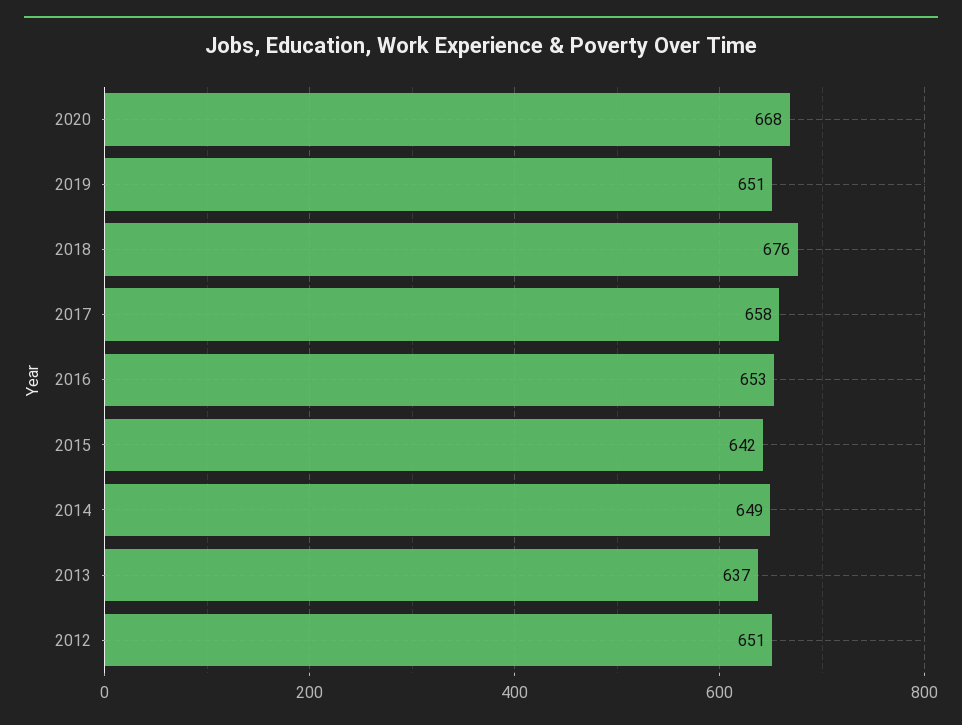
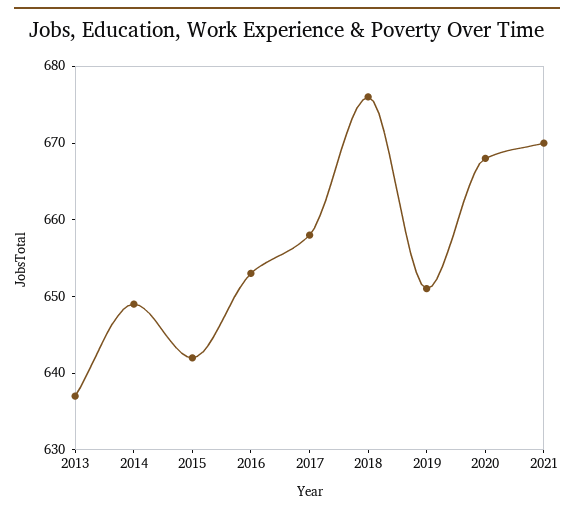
2012: 651 -> none
2021: none -> 670

